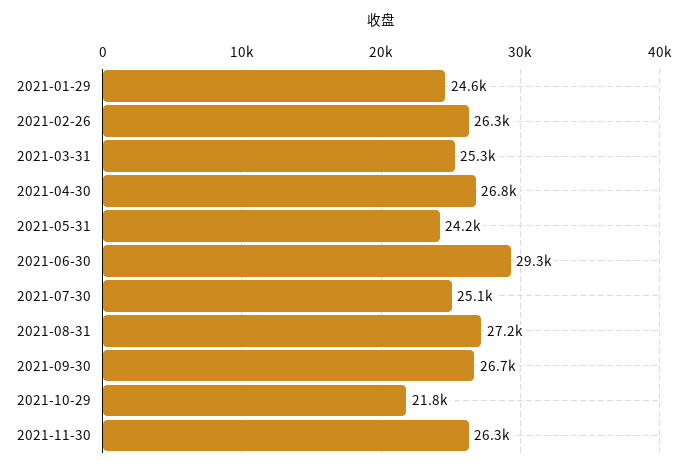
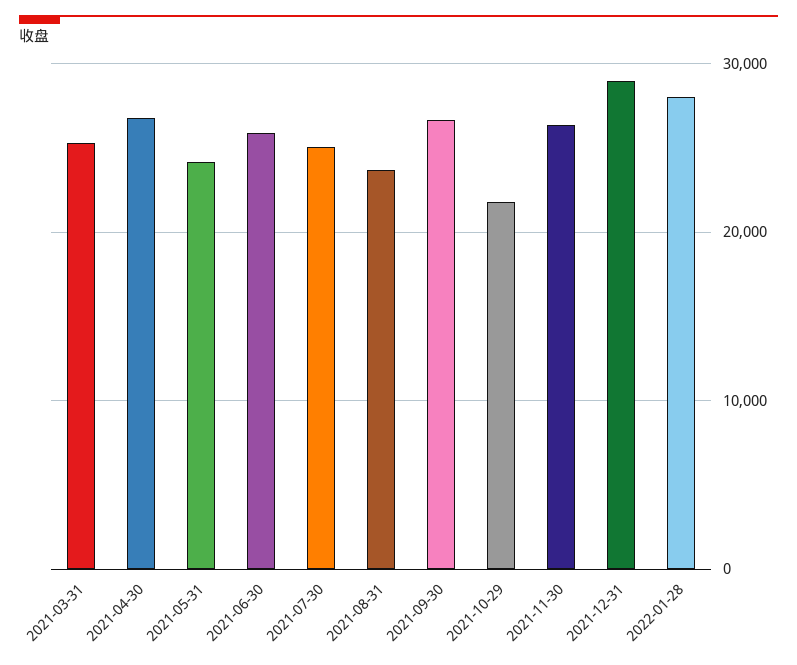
2021-01-29: 24600 -> none
2021-02-26: 26300 -> none
2021-06-30: 29300 -> 26000
2021-08-31: 27200 -> 24000
2021-12-31: none -> 29000
2022-01-28: none -> 28000

